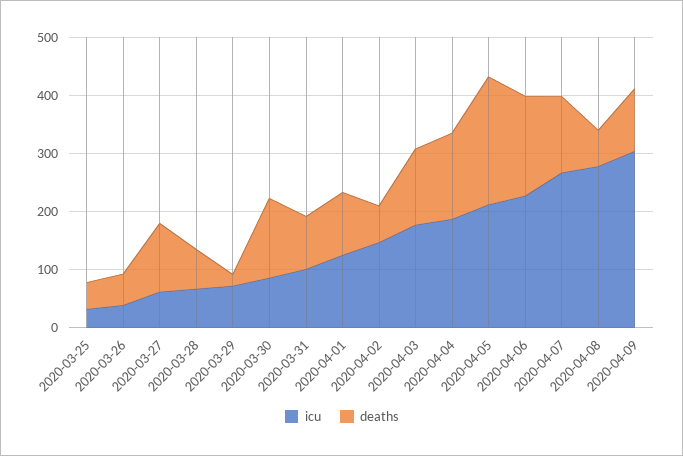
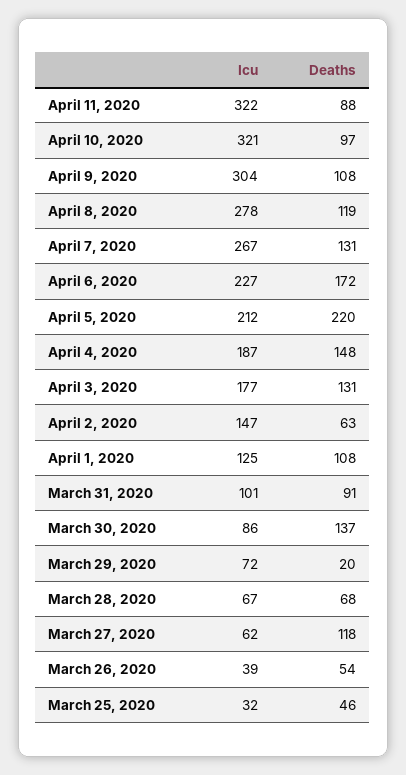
deaths, 2020-04-08: 60 -> 119
icu, April 11, 2020: none -> 322
deaths, April 11, 2020: none -> 88
icu, April 10, 2020: none -> 321
deaths, April 10, 2020: none -> 97

